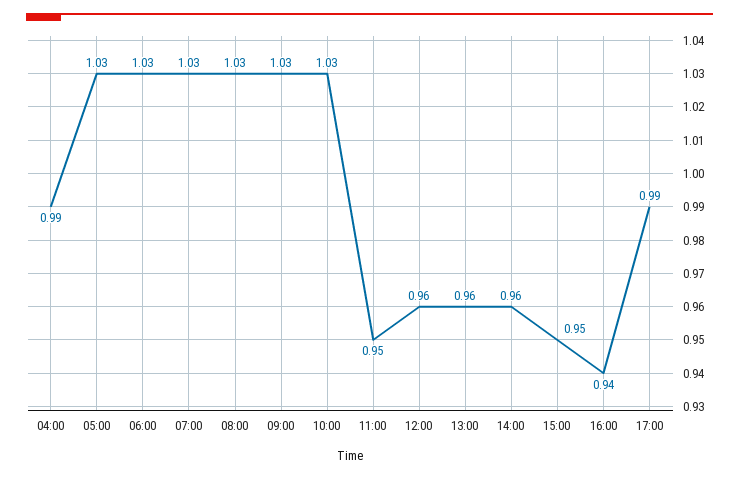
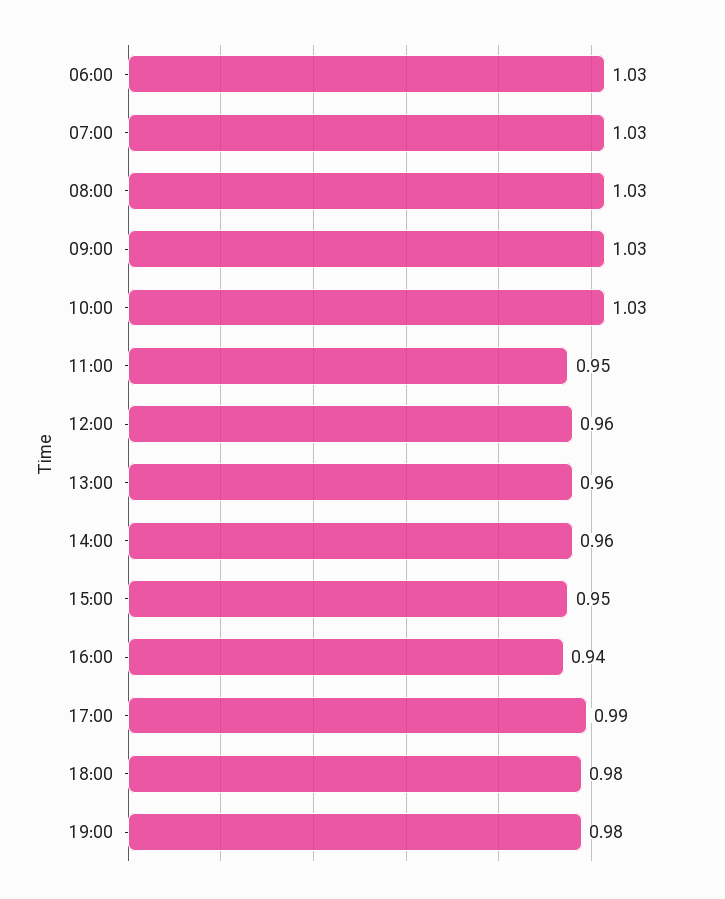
04:00: 0.99 -> none
05:00: 1.03 -> none
18:00: none -> 0.98
19:00: none -> 0.98

